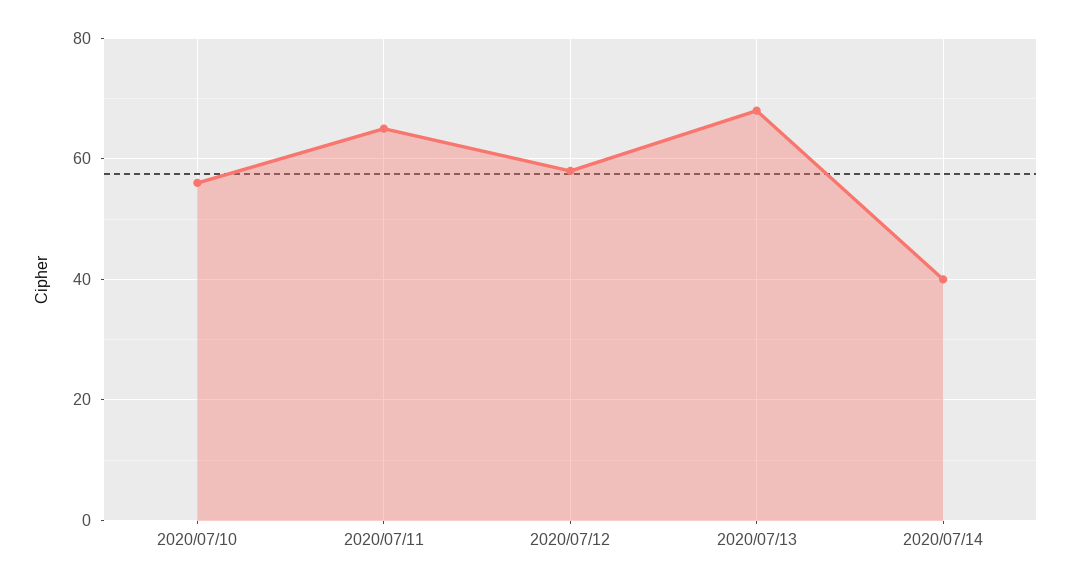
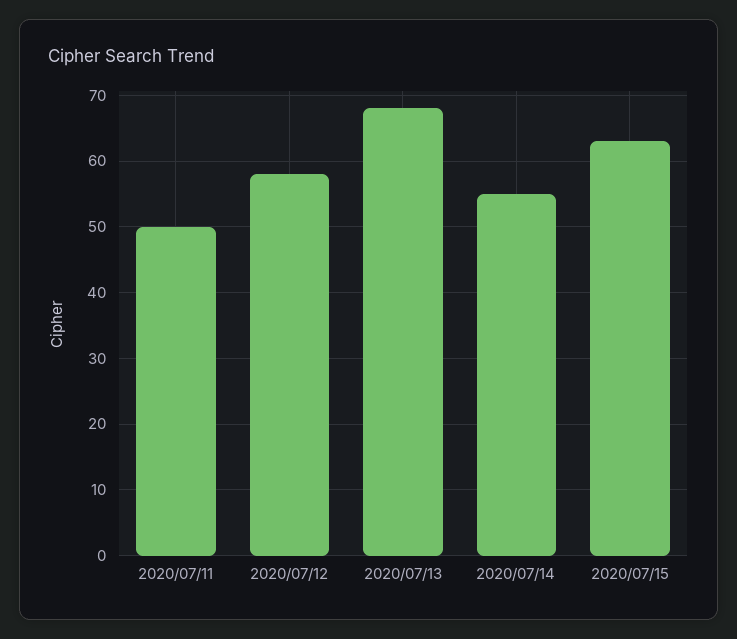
2020/07/10: 55 -> none
2020/07/11: 65 -> 50
2020/07/14: 40 -> 55
2020/07/15: none -> 63

